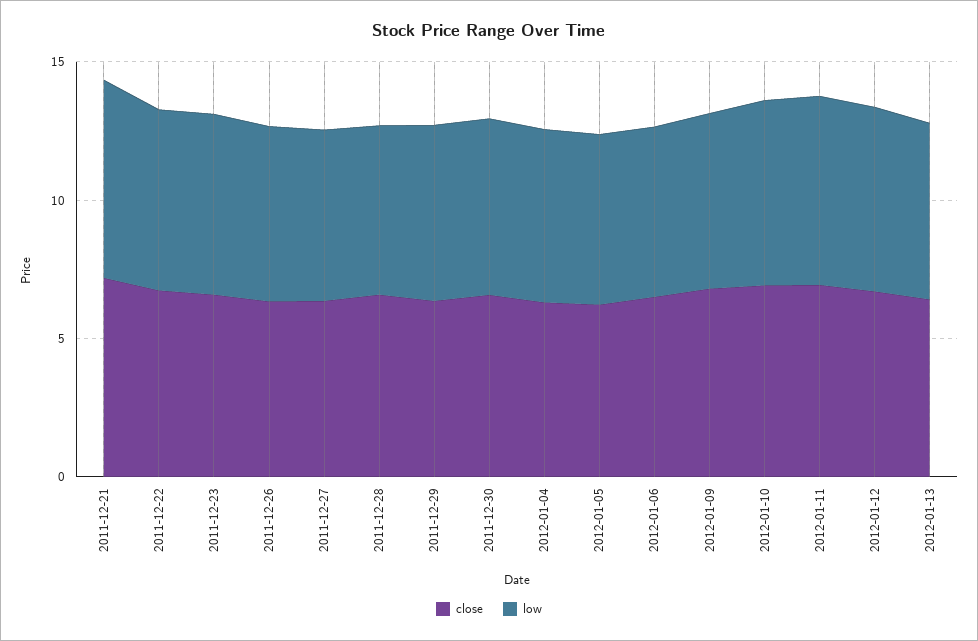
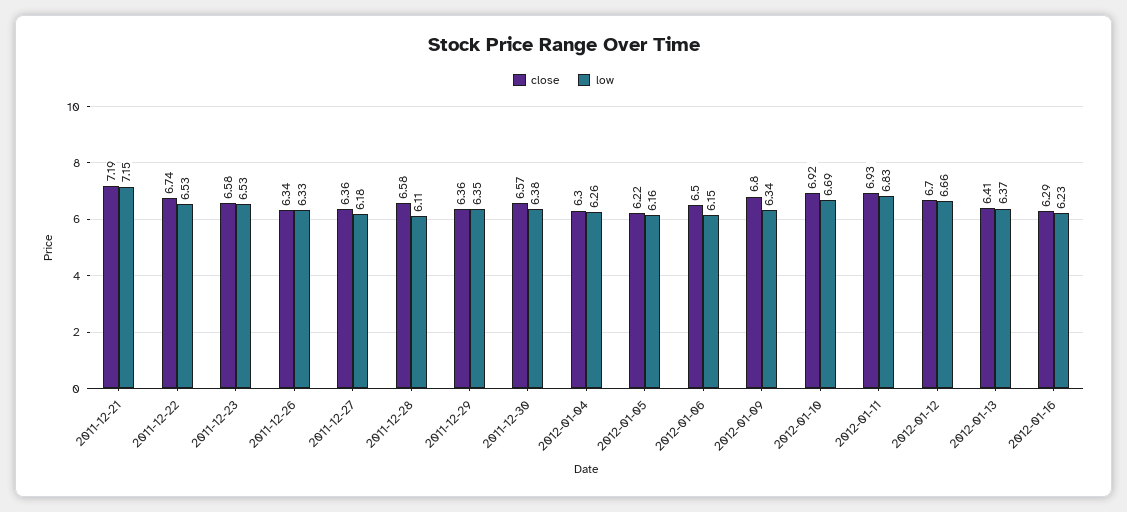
close, 2012-01-16: none -> 6.29
low, 2012-01-16: none -> 6.23

